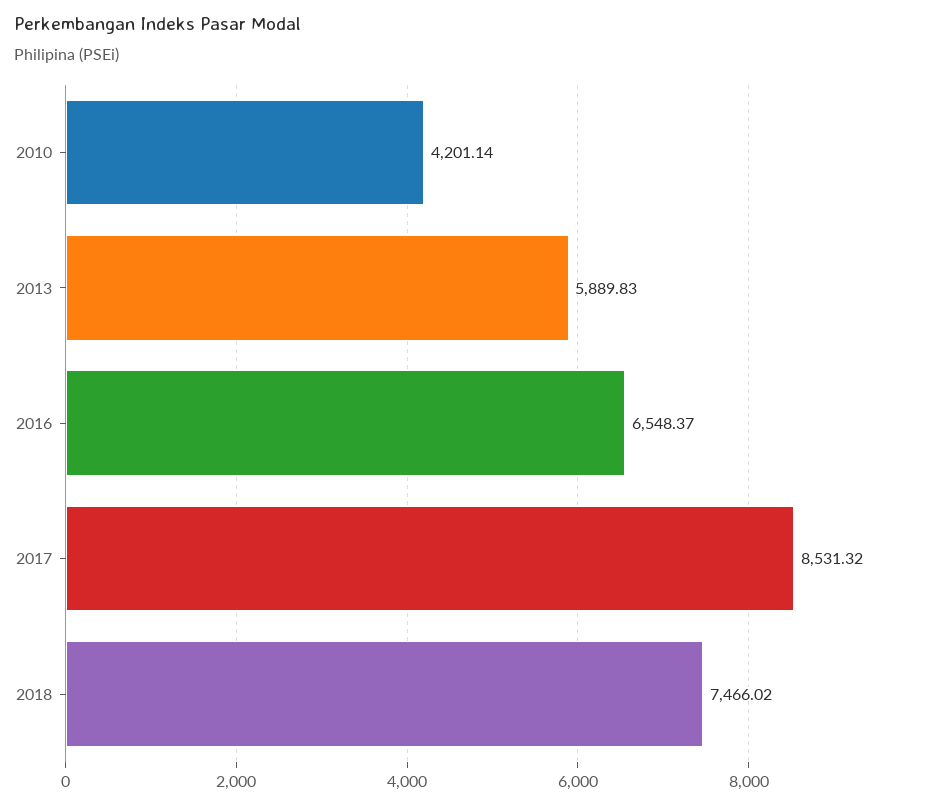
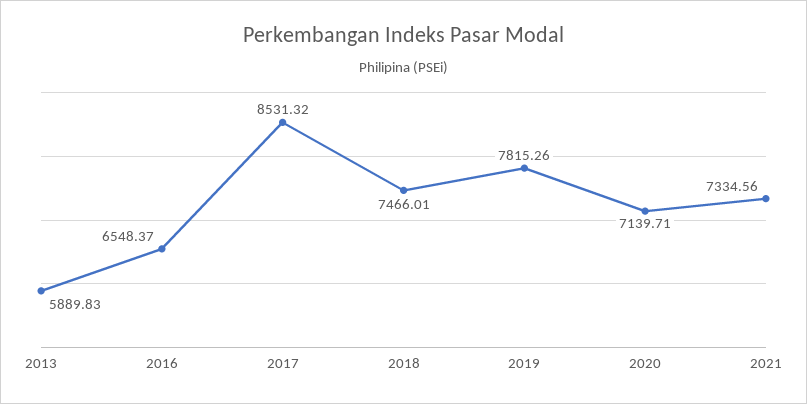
2010: 4201.14 -> none
2018: 7466.02 -> 7466.01
2019: none -> 7815.26
2020: none -> 7139.71
2021: none -> 7334.56

